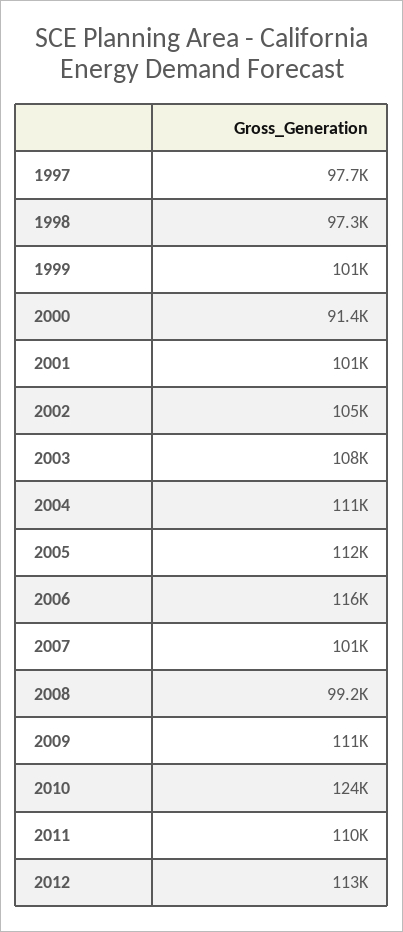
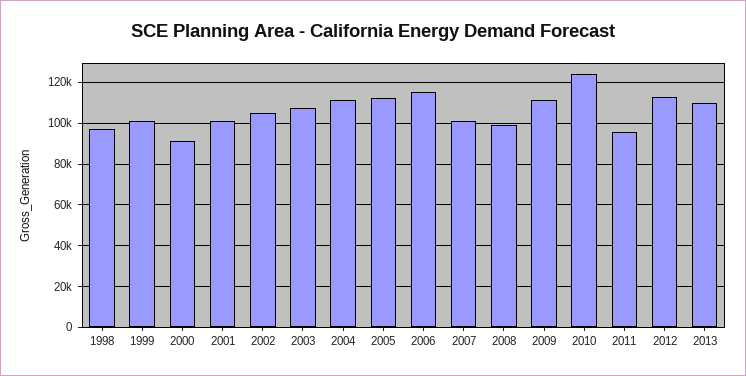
1997: 97700 -> none
2011: 110000 -> 95000
2013: none -> 110000

